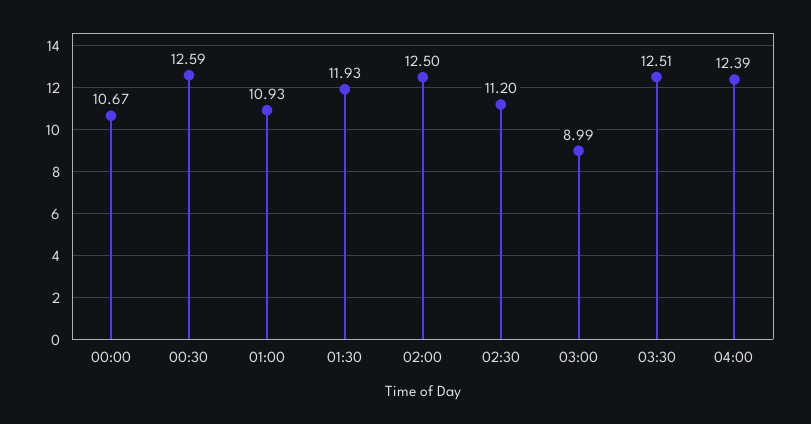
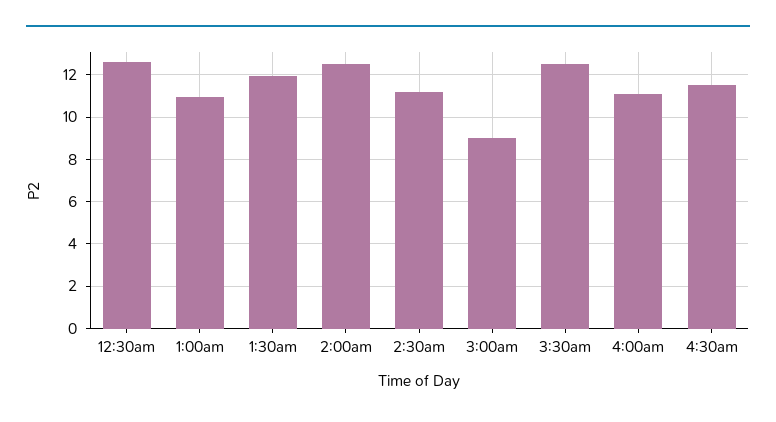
00:00: 10.67 -> none
04:00: 12.39 -> 11
4:30am: none -> 11.5

